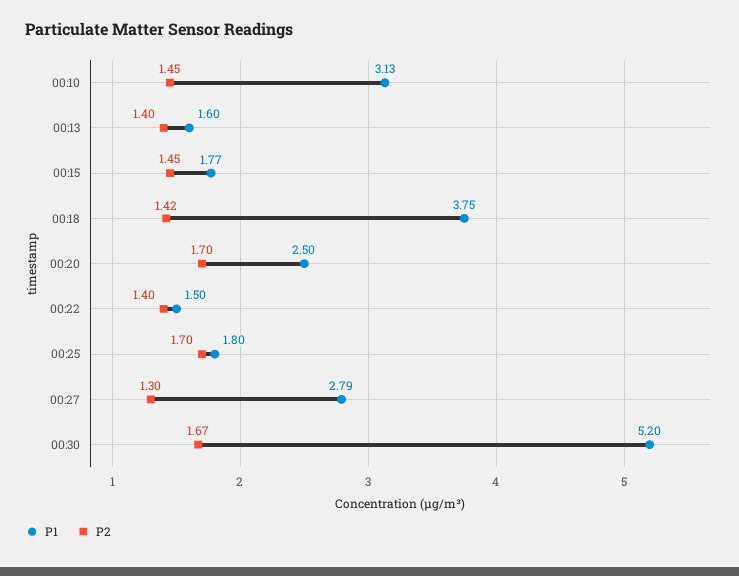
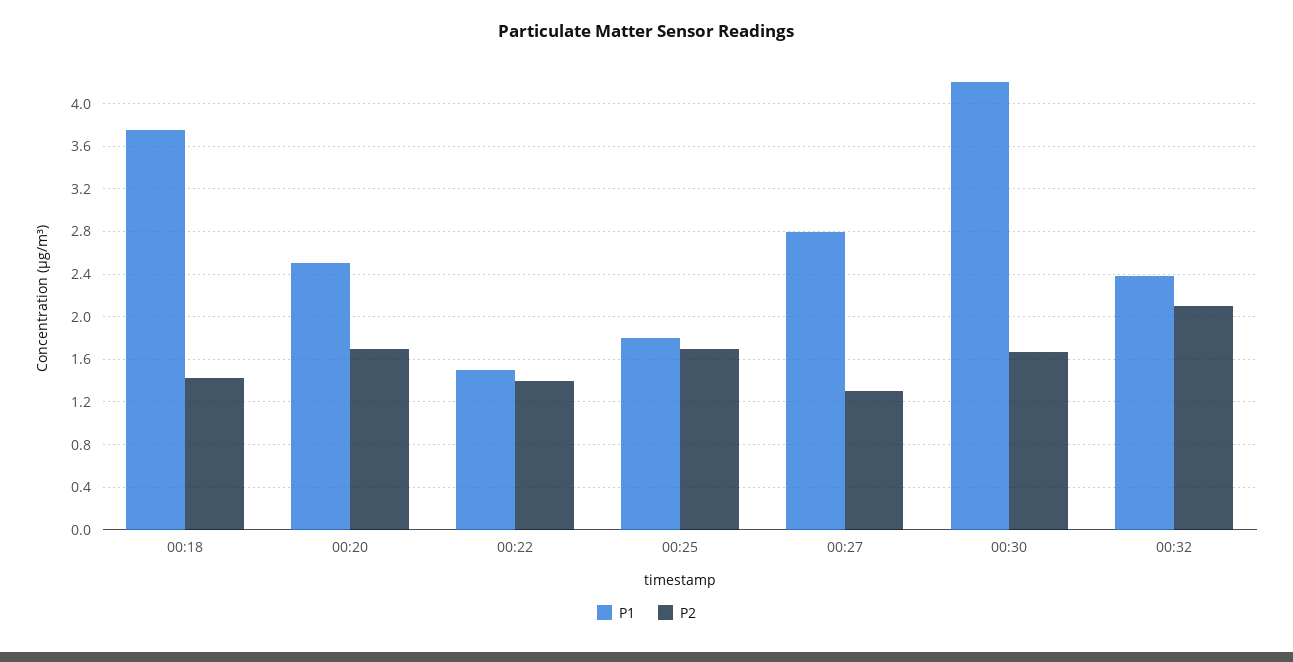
P1, 00:10: 3.13 -> none
P2, 00:10: 1.45 -> none
P1, 00:13: 1.6 -> none
P2, 00:13: 1.4 -> none
P1, 00:15: 1.77 -> none
P2, 00:15: 1.45 -> none
P1, 00:30: 5.2 -> 4.2
P1, 00:32: none -> 2.4
P2, 00:32: none -> 2.1

